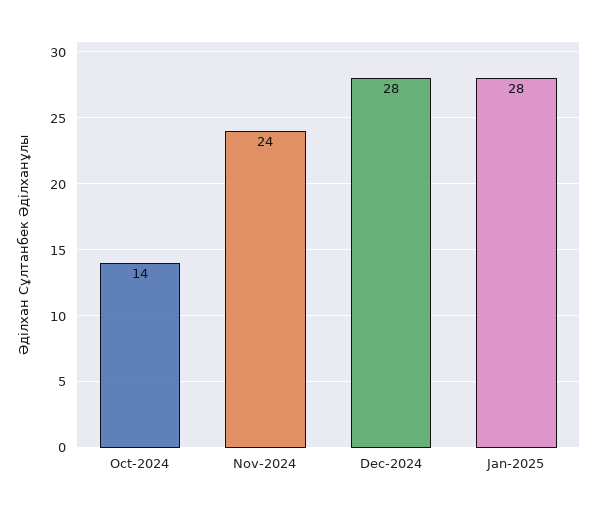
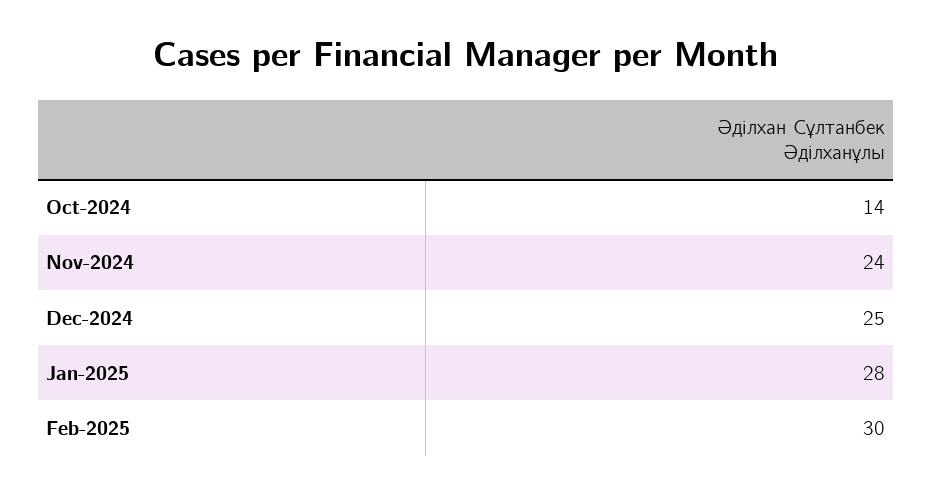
Dec-2024: 28 -> 25
Feb-2025: none -> 30

